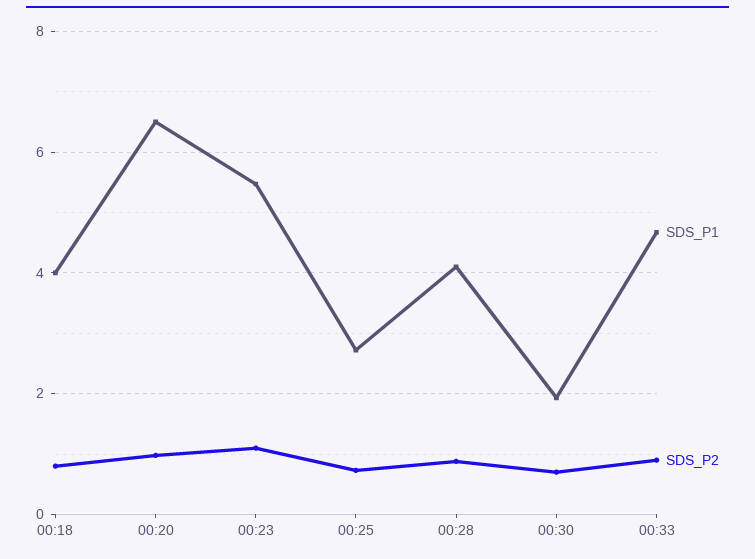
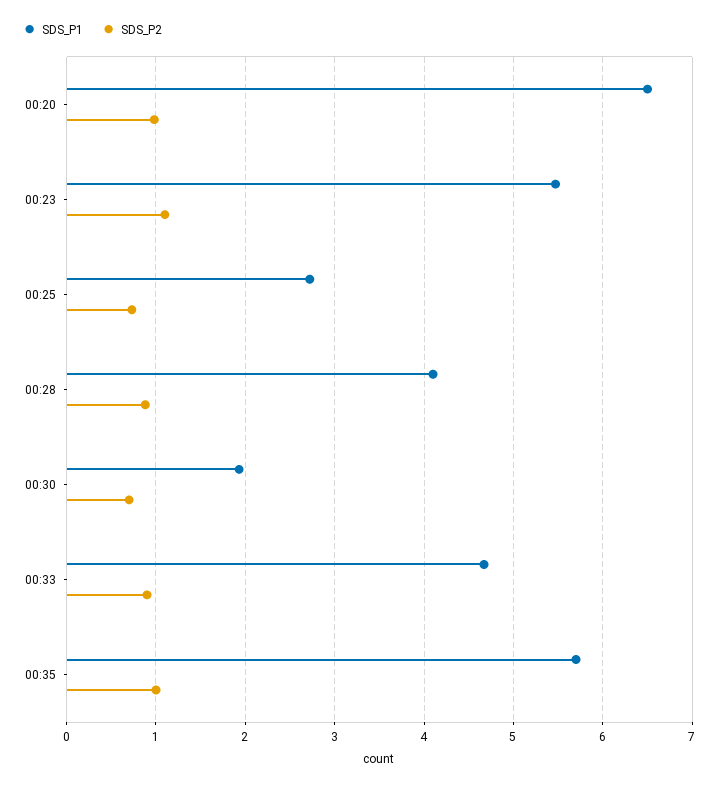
SDS_P1, 00:18: 4 -> none
SDS_P2, 00:18: 0.8 -> none
SDS_P1, 00:35: none -> 5.7
SDS_P2, 00:35: none -> 1

